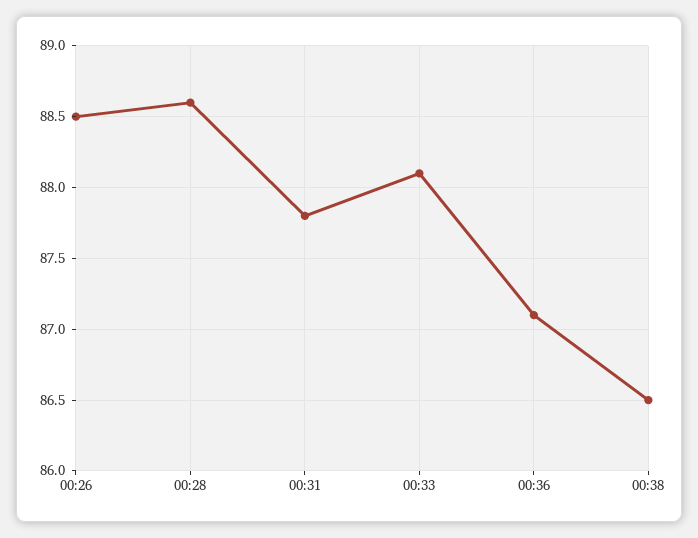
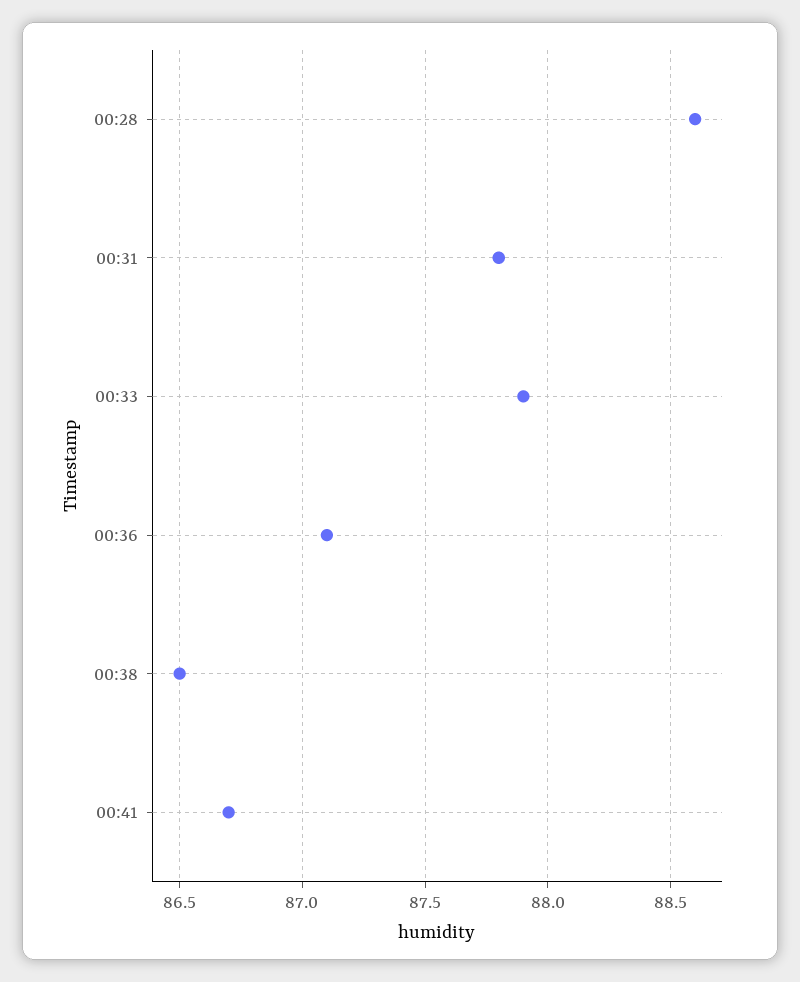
00:26: 88.5 -> none
00:33: 88.1 -> 87.9
00:41: none -> 86.7

